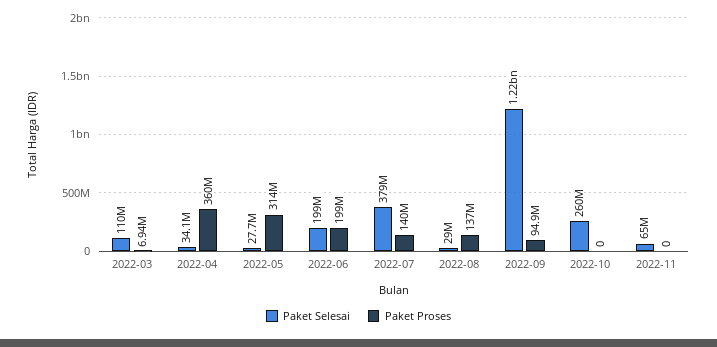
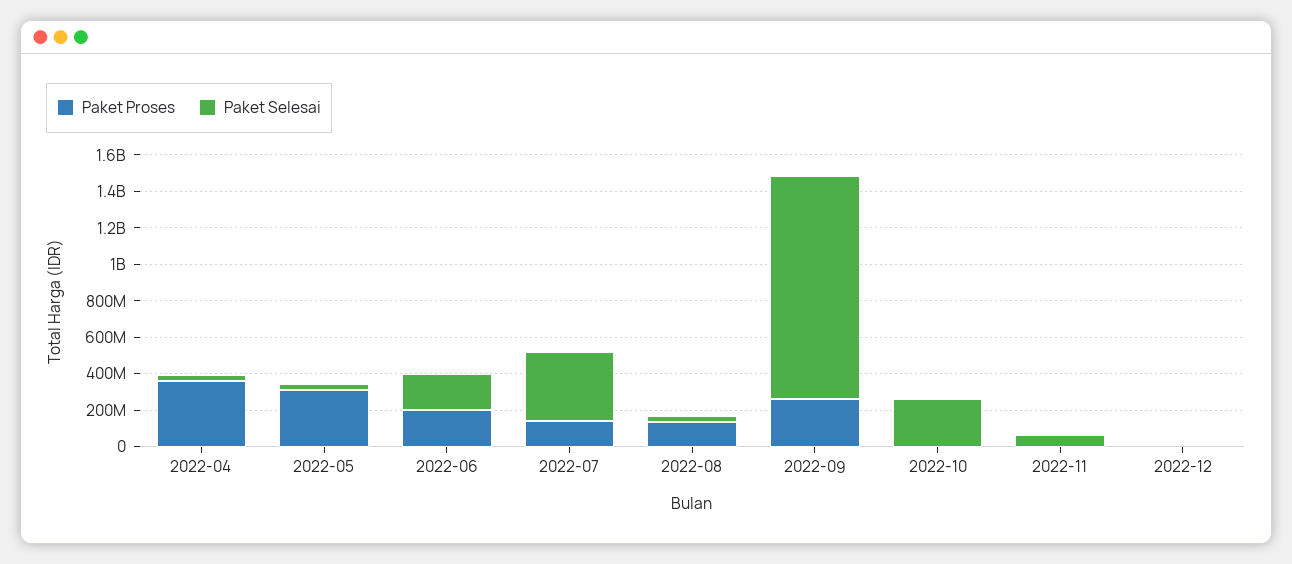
Paket Selesai, 2022-03: 110000000 -> none
Paket Proses, 2022-03: 6940000 -> none
Paket Proses, 2022-09: 94900000 -> 250000000
Paket Proses, 2022-12: none -> 0
Paket Selesai, 2022-12: none -> 0

